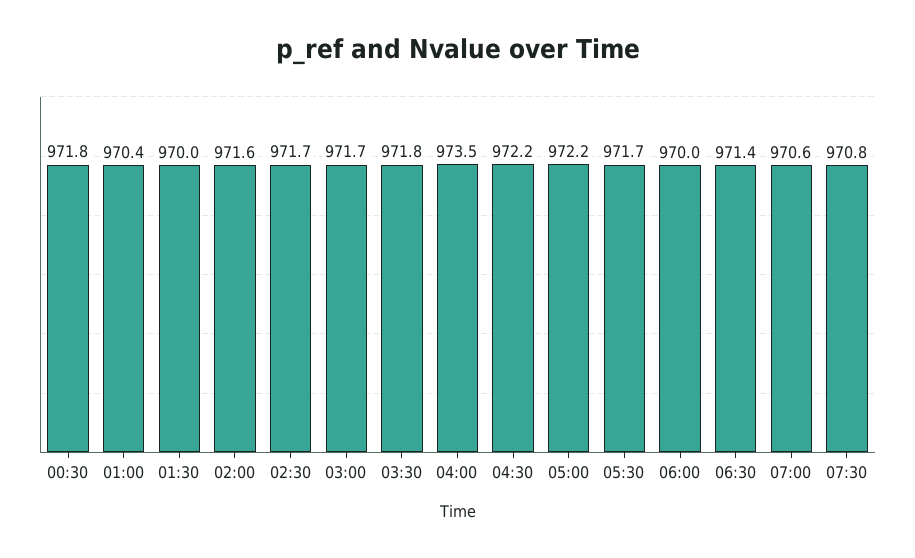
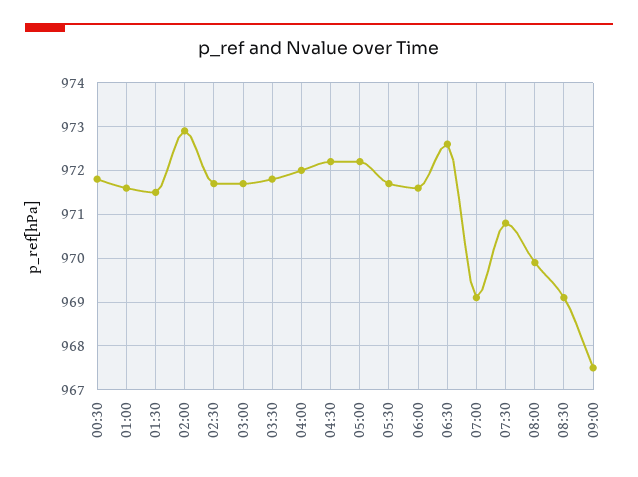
01:00: 970.4 -> 971.5
01:30: 970 -> 971.5
02:00: 971.6 -> 973
04:00: 973.5 -> 972
06:00: 970 -> 971.5
06:30: 971.4 -> 972.5
07:00: 970.6 -> 969
08:00: none -> 970
08:30: none -> 969
09:00: none -> 967.5

